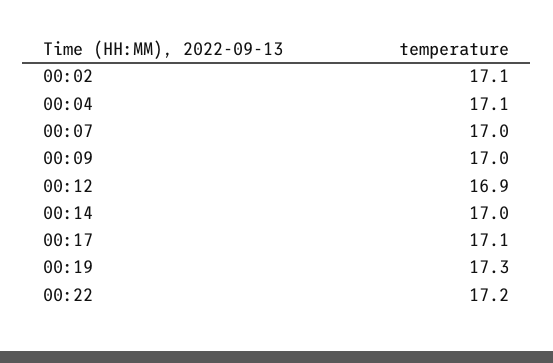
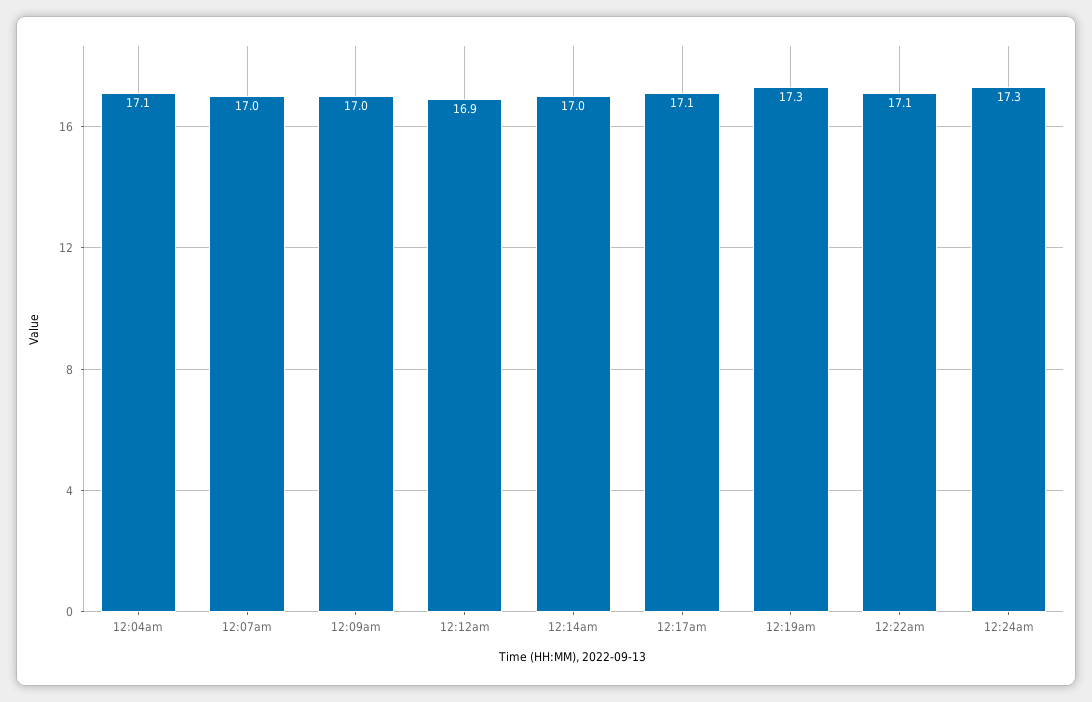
00:02: 17.1 -> none
00:22: 17.2 -> 17.1
12:24am: none -> 17.3

